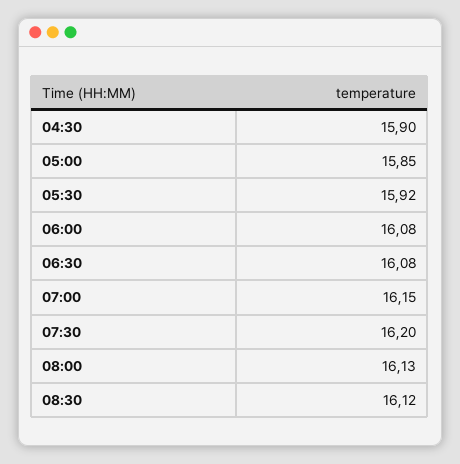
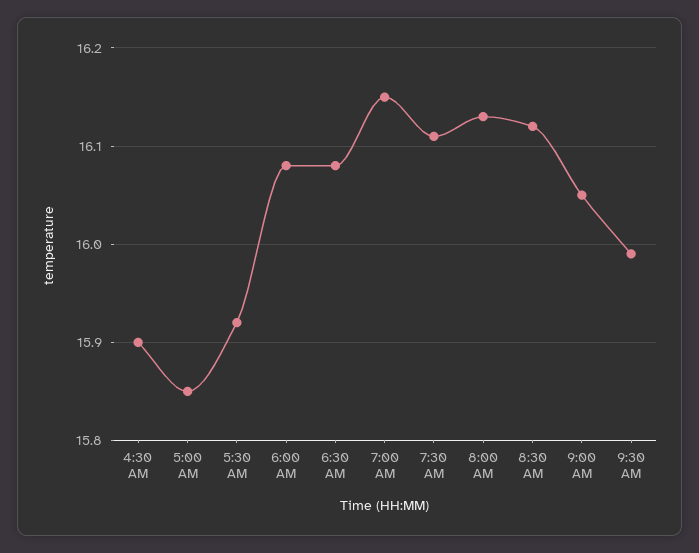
07:30: 16.2 -> 16.11
9:00 AM: none -> 16.05
9:30 AM: none -> 15.99

